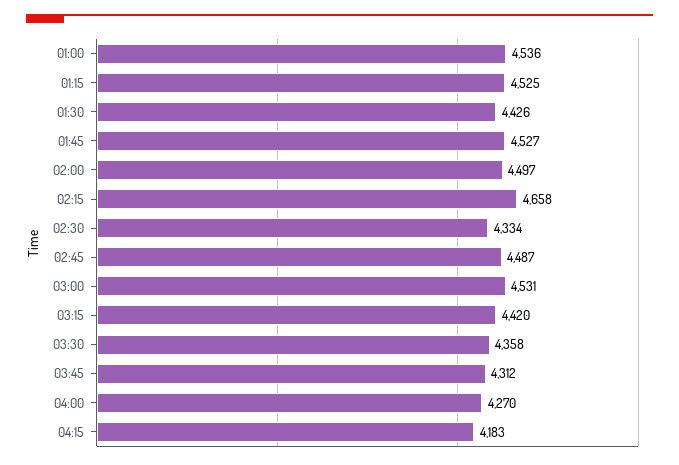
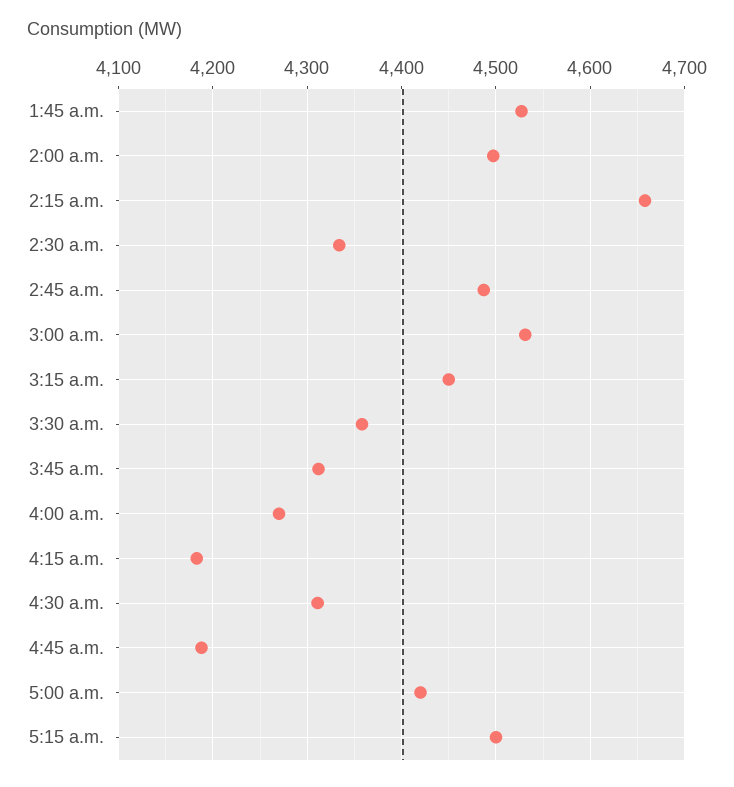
01:00: 4536 -> none
01:15: 4525 -> none
01:30: 4426 -> none
03:15: 4420 -> 4450
4:30 a.m.: none -> 4310
4:45 a.m.: none -> 4190
5:00 a.m.: none -> 4420
5:15 a.m.: none -> 4500

